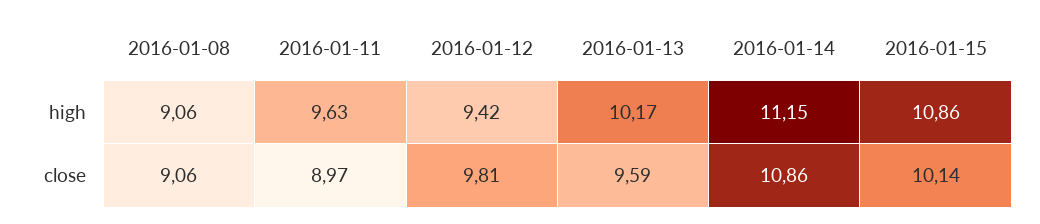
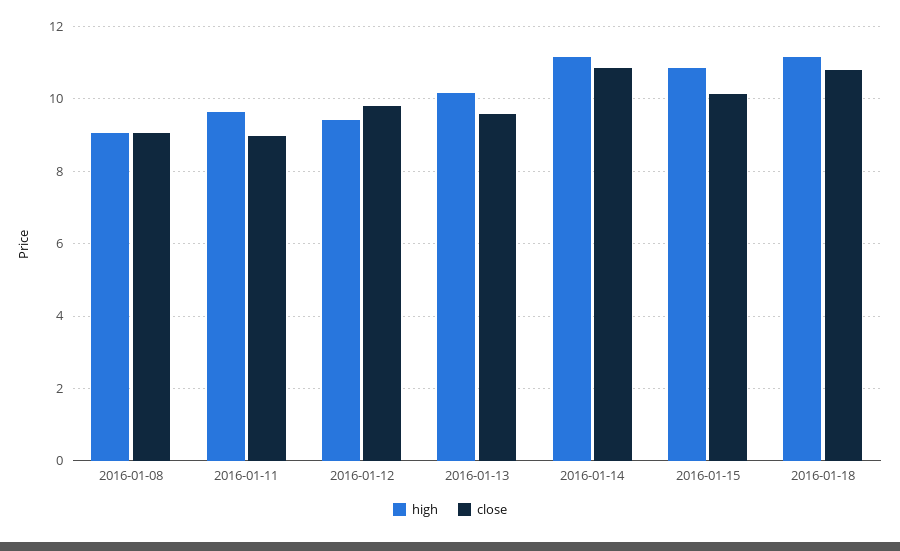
high, 2016-01-18: none -> 11.2
close, 2016-01-18: none -> 10.8

